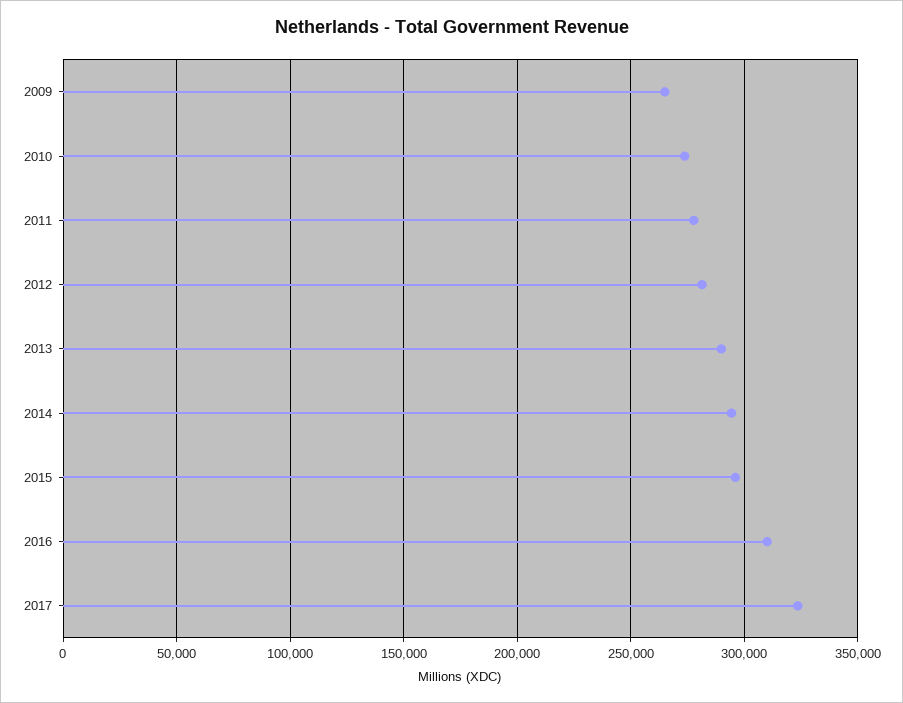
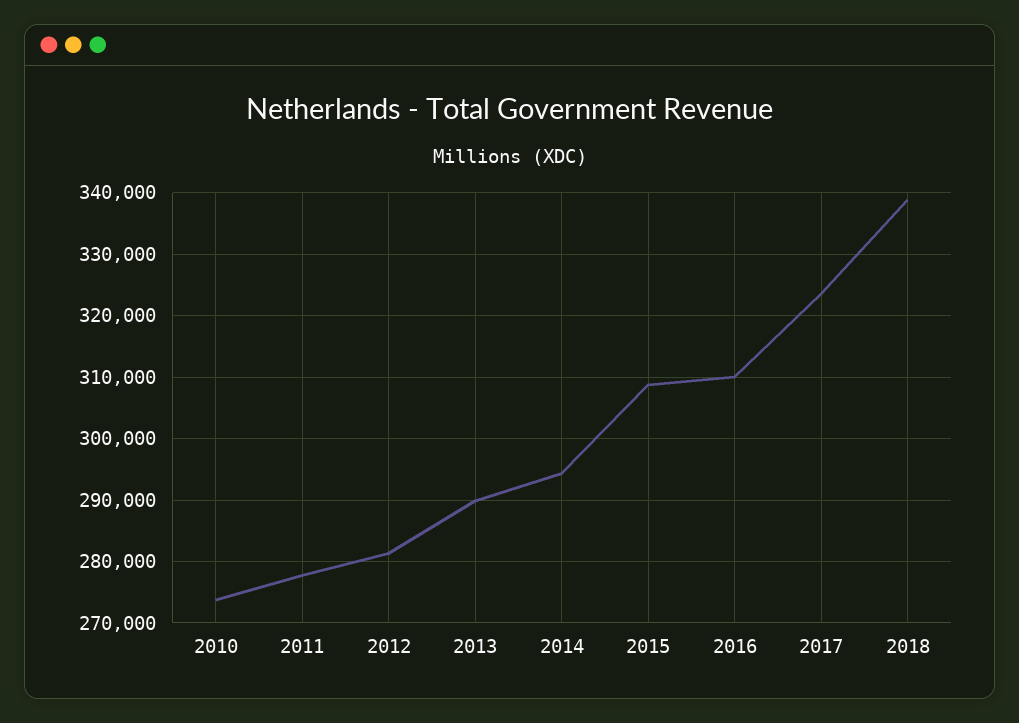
2009: 265000 -> none
2015: 295000 -> 309000
2018: none -> 339000

